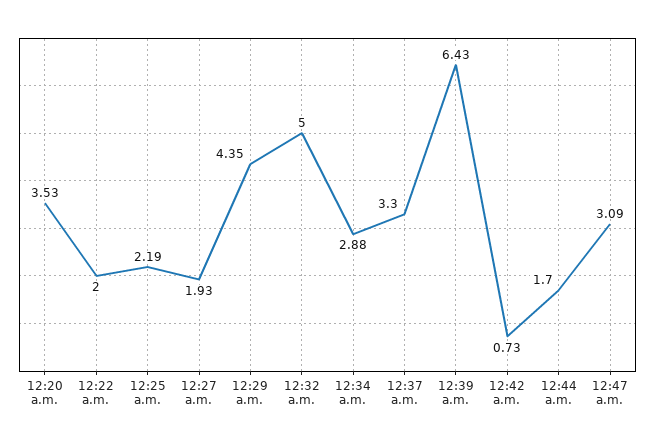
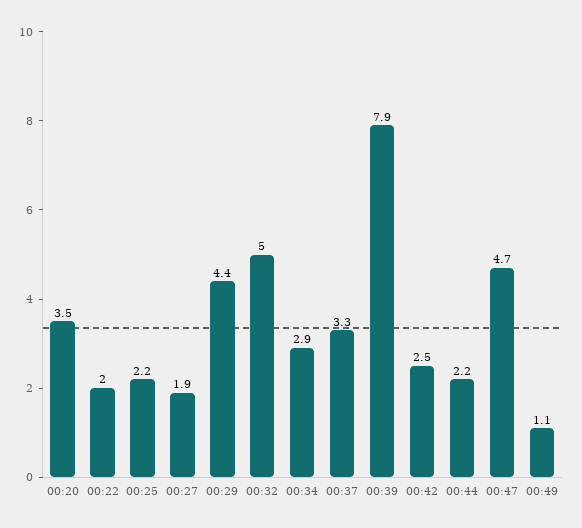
12:39 a.m.: 6.43 -> 7.9
12:42 a.m.: 0.73 -> 2.5
12:44 a.m.: 1.7 -> 2.2
12:47 a.m.: 3.09 -> 4.7
00:49: none -> 1.1

